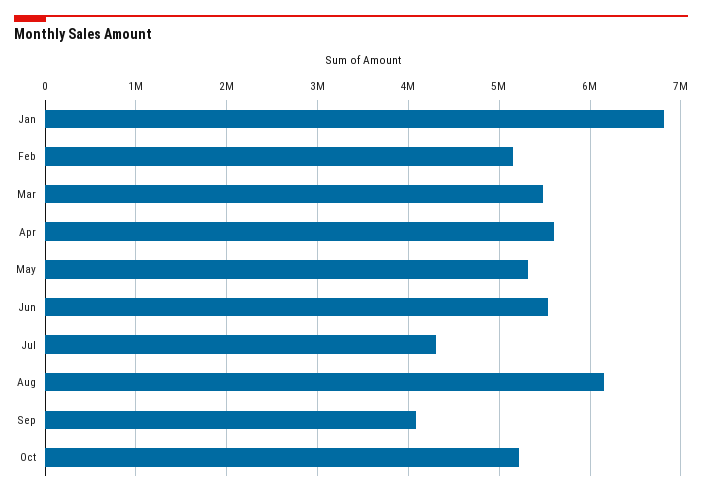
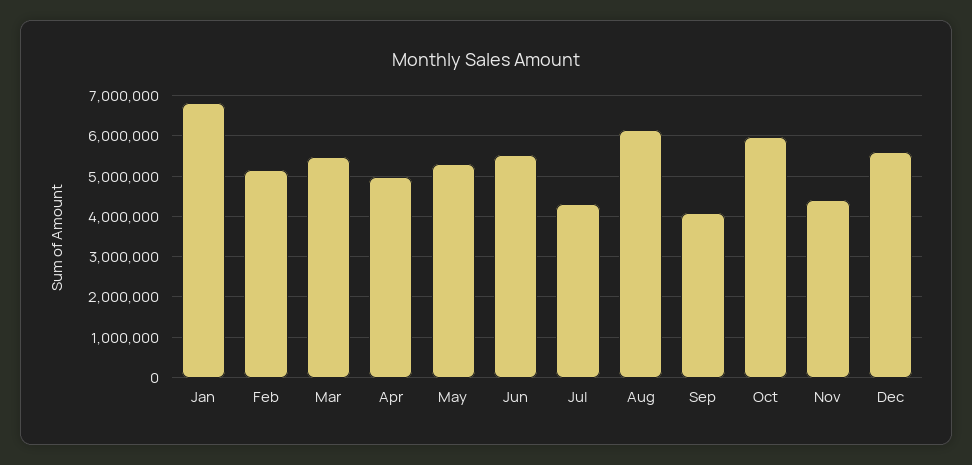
Apr: 5600000 -> 5000000
Oct: 5200000 -> 6000000
Nov: none -> 4400000
Dec: none -> 5600000

